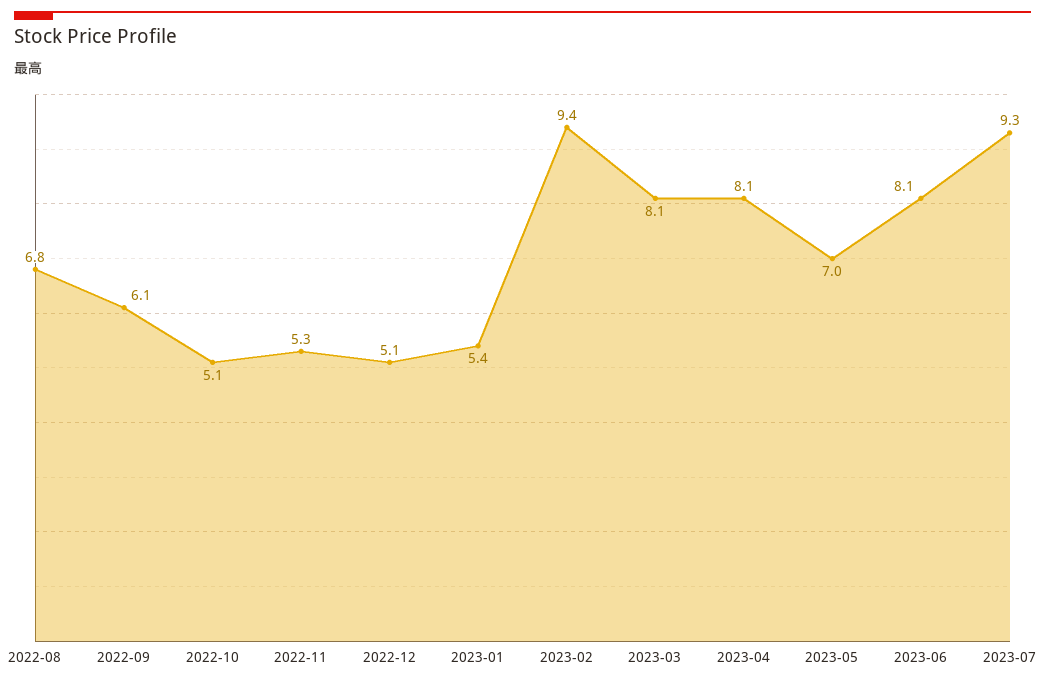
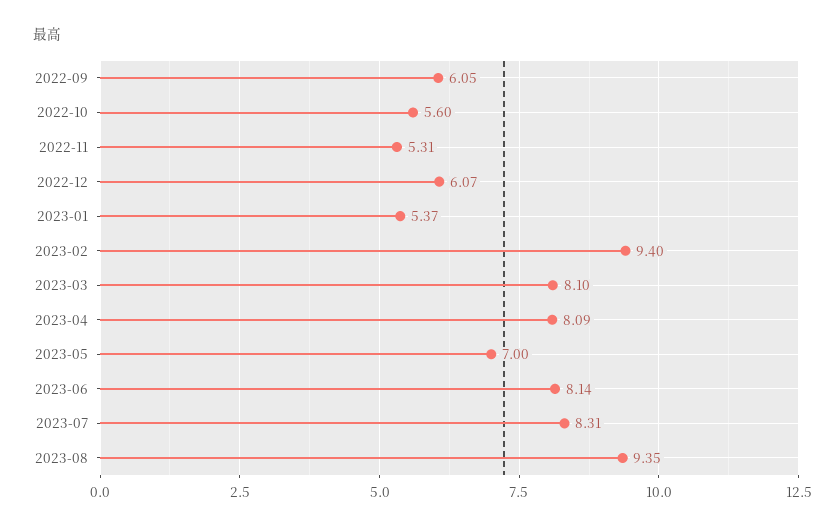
2022-08: 6.8 -> none
2022-10: 5.1 -> 5.6
2022-12: 5.1 -> 6.07
2023-07: 9.3 -> 8.31
2023-08: none -> 9.35

